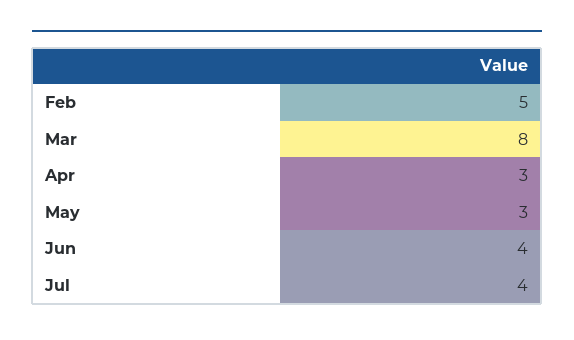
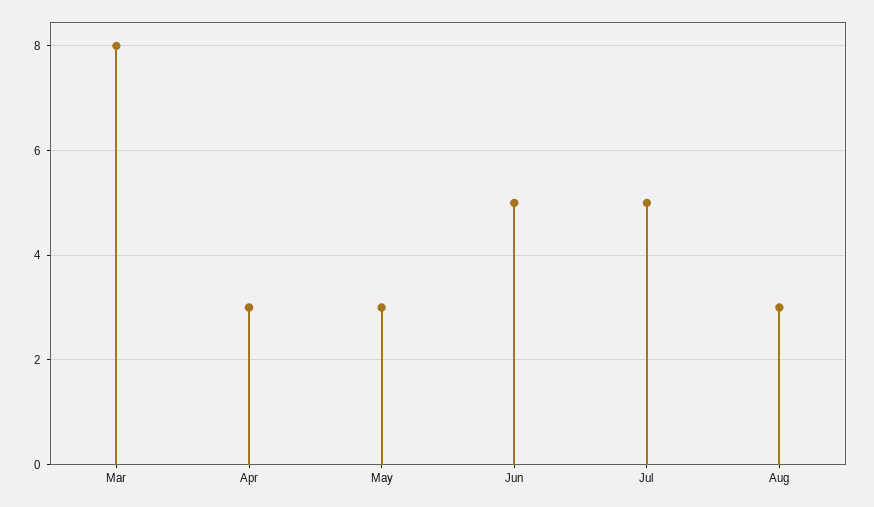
Feb: 5 -> none
Jun: 4 -> 5
Jul: 4 -> 5
Aug: none -> 3

